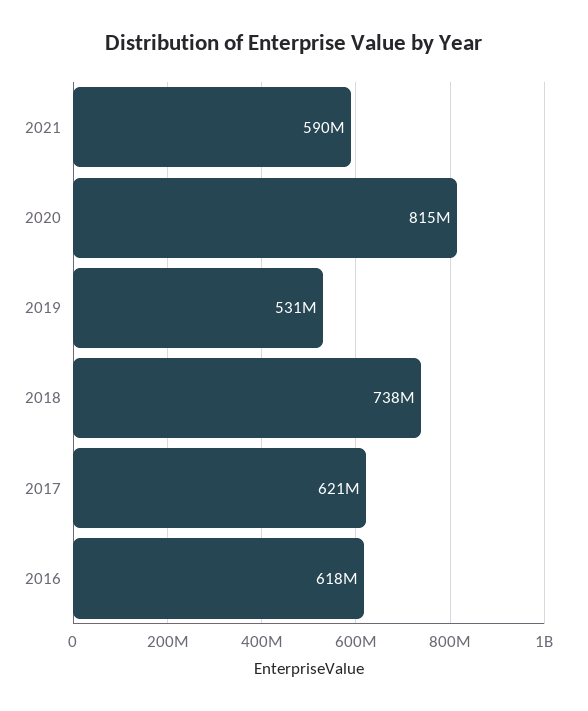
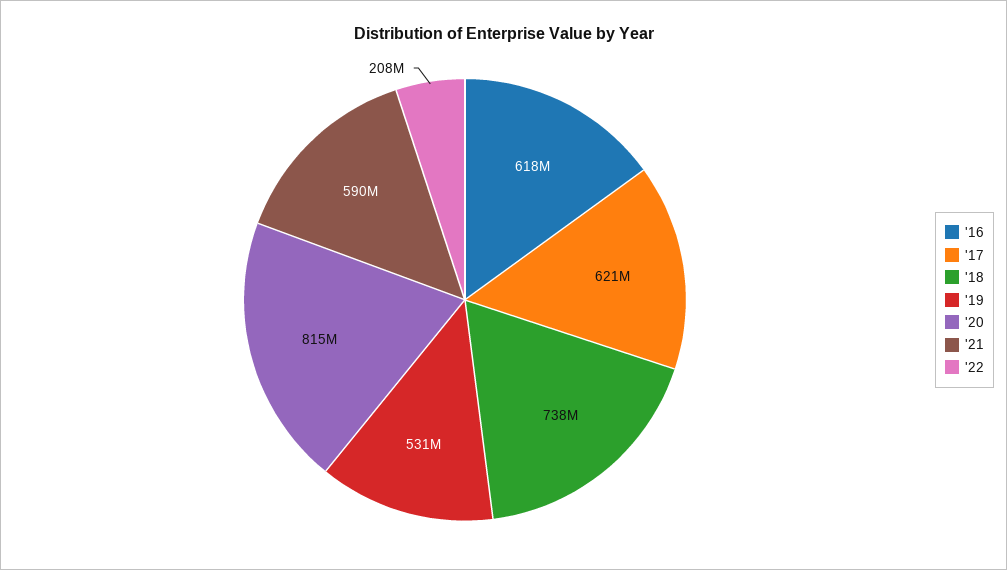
'22: none -> 208000000

